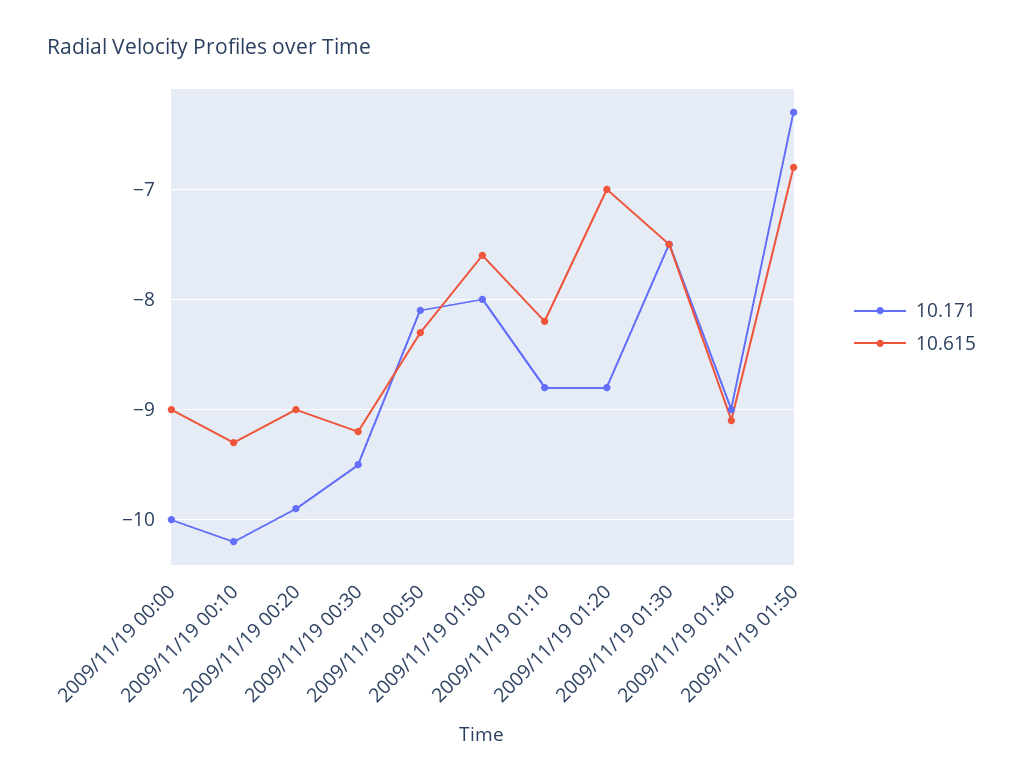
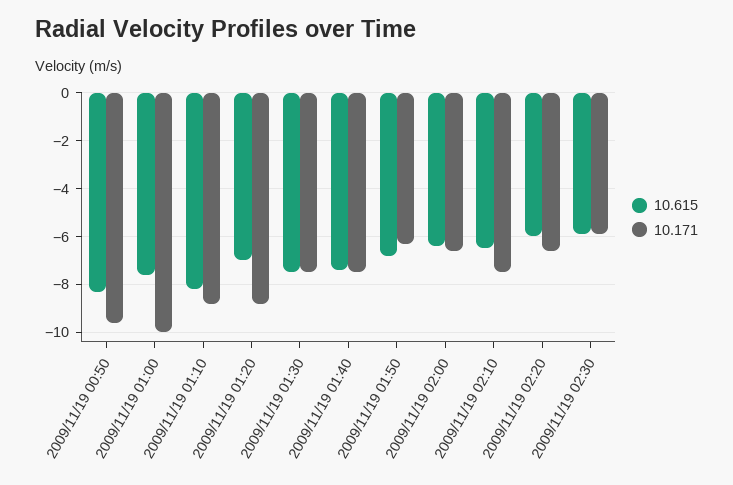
10.171, 2009/11/19 00:00: -10 -> none
10.615, 2009/11/19 00:00: -9 -> none
10.171, 2009/11/19 00:10: -10.2 -> none
10.615, 2009/11/19 00:10: -9.3 -> none
10.171, 2009/11/19 00:20: -9.9 -> none
10.615, 2009/11/19 00:20: -9 -> none
10.171, 2009/11/19 00:30: -9.5 -> none
10.615, 2009/11/19 00:30: -9.2 -> none
10.171, 2009/11/19 00:50: -8.1 -> -9.5
10.171, 2009/11/19 01:00: -8 -> -10
10.171, 2009/11/19 01:40: -9 -> -7.5
10.615, 2009/11/19 01:40: -9.1 -> -7.5
10.615, 2009/11/19 02:00: none -> -6.5
10.171, 2009/11/19 02:00: none -> -6.5
10.615, 2009/11/19 02:10: none -> -6.5
10.171, 2009/11/19 02:10: none -> -7.5
10.615, 2009/11/19 02:20: none -> -6
10.171, 2009/11/19 02:20: none -> -6.5
10.615, 2009/11/19 02:30: none -> -6
10.171, 2009/11/19 02:30: none -> -6

